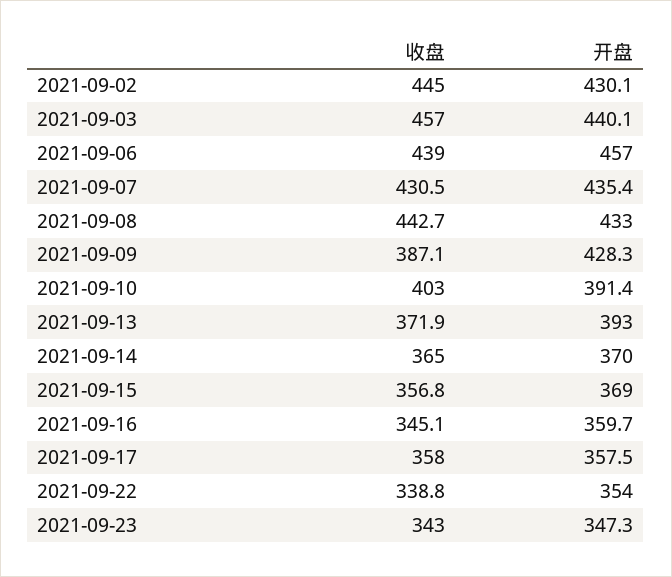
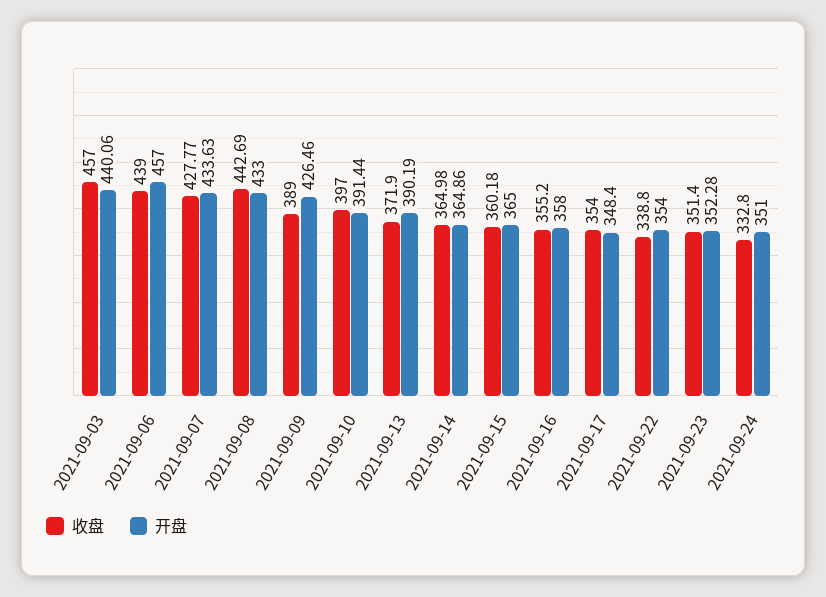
收盘, 2021-09-02: 445 -> none
开盘, 2021-09-02: 430.1 -> none
收盘, 2021-09-07: 430.5 -> 427.77
开盘, 2021-09-07: 435.4 -> 433.63
收盘, 2021-09-09: 387.1 -> 389
开盘, 2021-09-09: 428.3 -> 426.46
收盘, 2021-09-10: 403 -> 397
开盘, 2021-09-13: 393 -> 390.19
开盘, 2021-09-14: 370 -> 364.86
收盘, 2021-09-15: 356.8 -> 360.18
开盘, 2021-09-15: 369 -> 365
收盘, 2021-09-16: 345.1 -> 355.2
开盘, 2021-09-16: 359.7 -> 358
收盘, 2021-09-17: 358 -> 354
开盘, 2021-09-17: 357.5 -> 348.4
收盘, 2021-09-23: 343 -> 351.4
开盘, 2021-09-23: 347.3 -> 352.28
收盘, 2021-09-24: none -> 332.8
开盘, 2021-09-24: none -> 351

